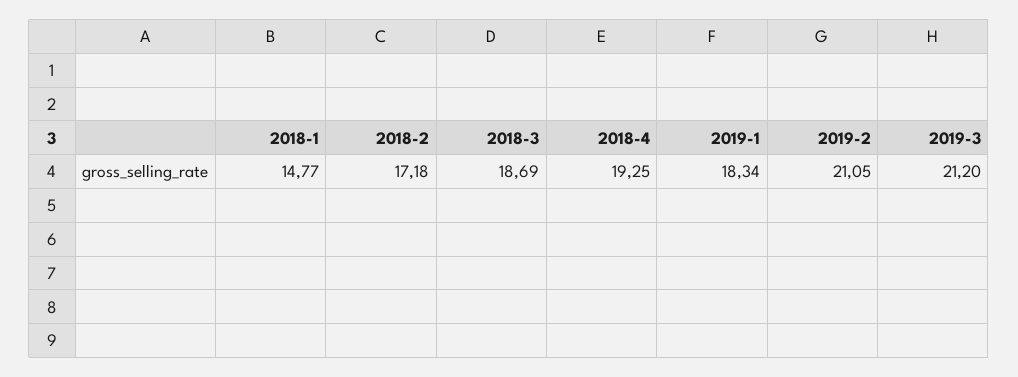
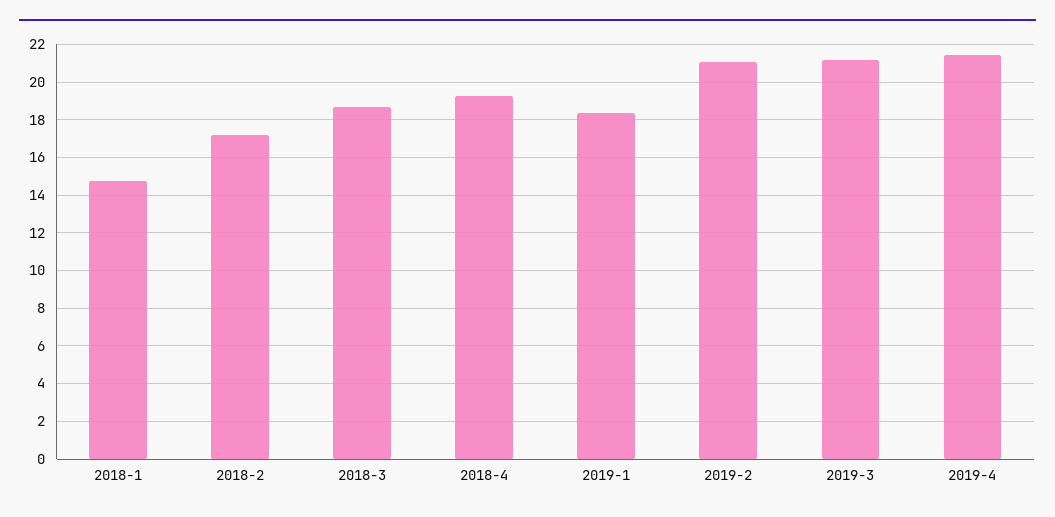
2019-4: none -> 21.5

